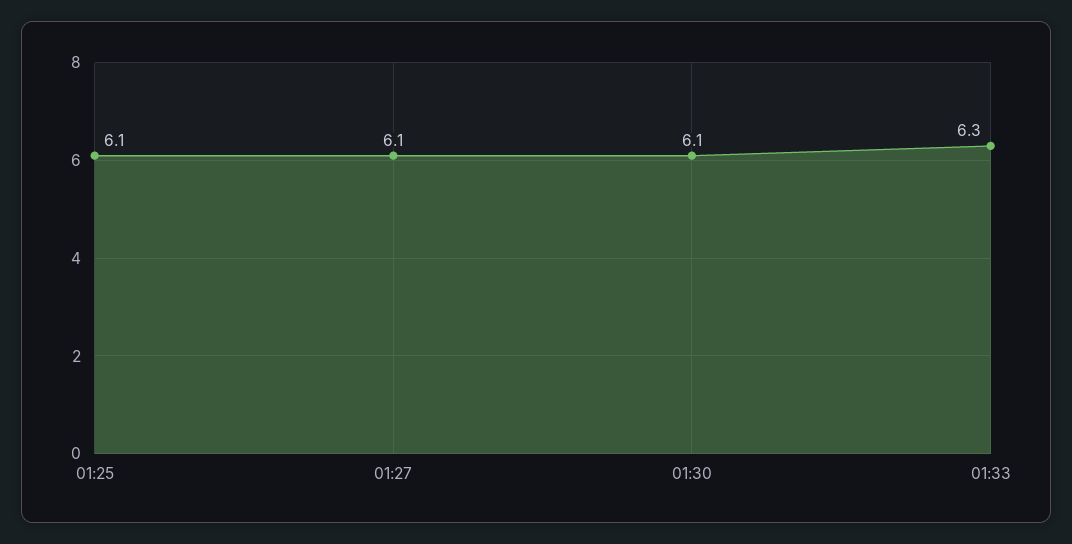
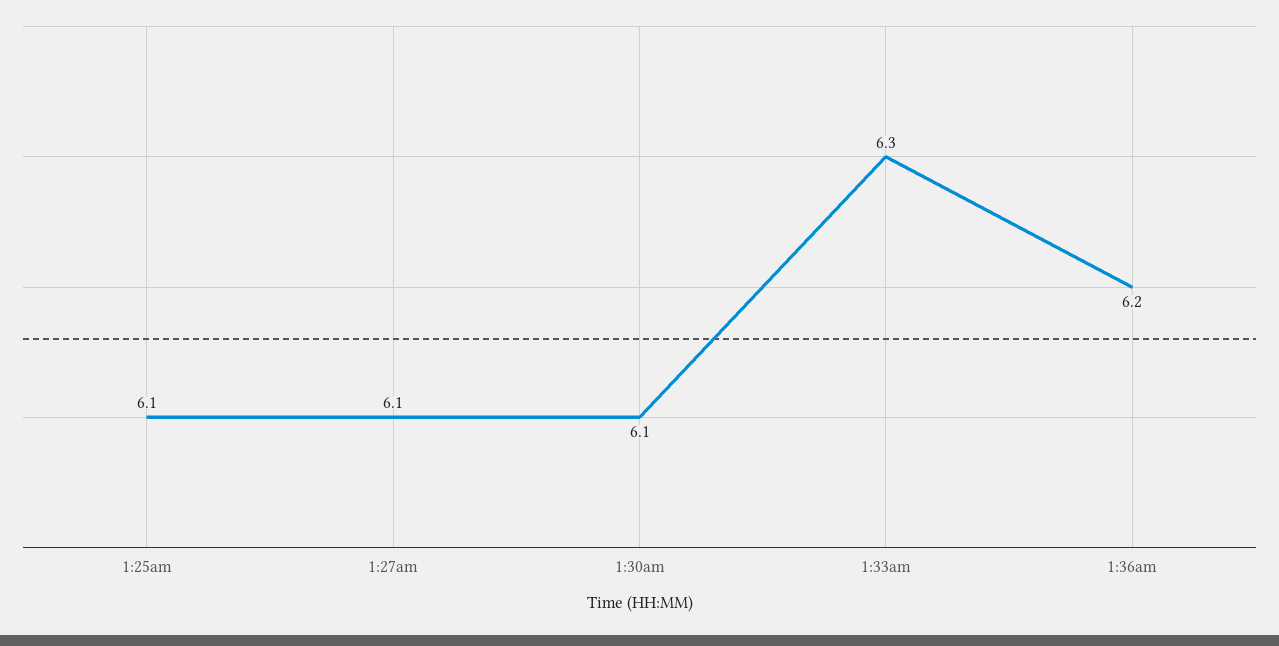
1:36am: none -> 6.2

